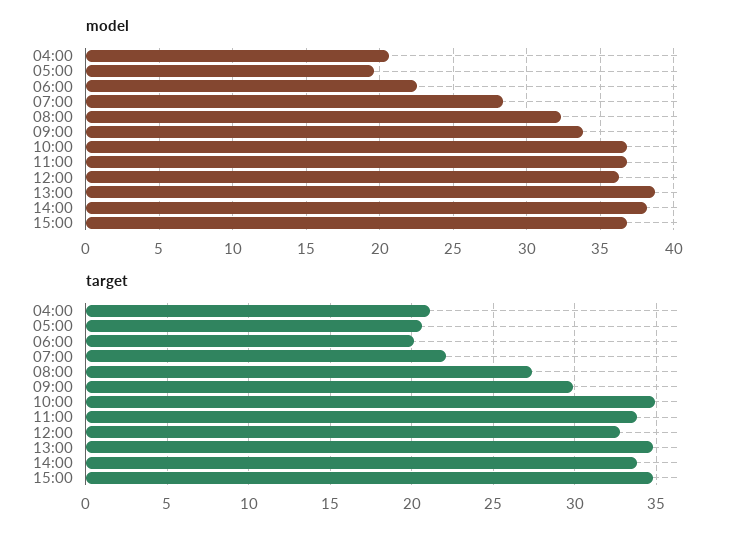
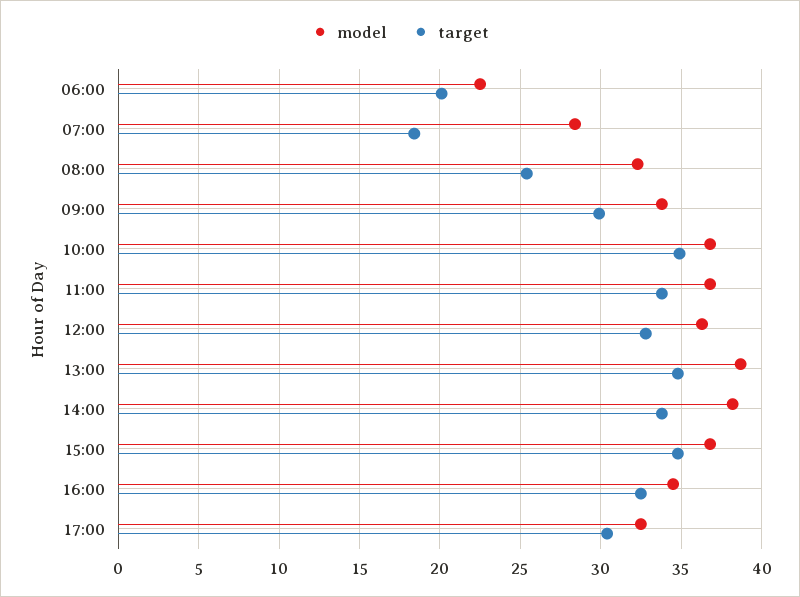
model, 04:00: 20.5 -> none
model, 05:00: 19.5 -> none
target, 04:00: 21 -> none
target, 05:00: 20.5 -> none
target, 07:00: 22 -> 18.5
target, 08:00: 27.5 -> 25.5
model, 16:00: none -> 34.5
target, 16:00: none -> 32.5
model, 17:00: none -> 32.5
target, 17:00: none -> 30.5

